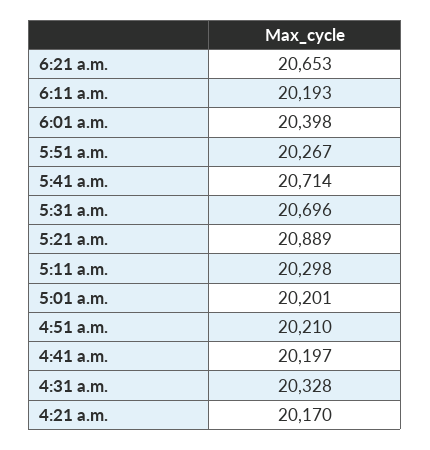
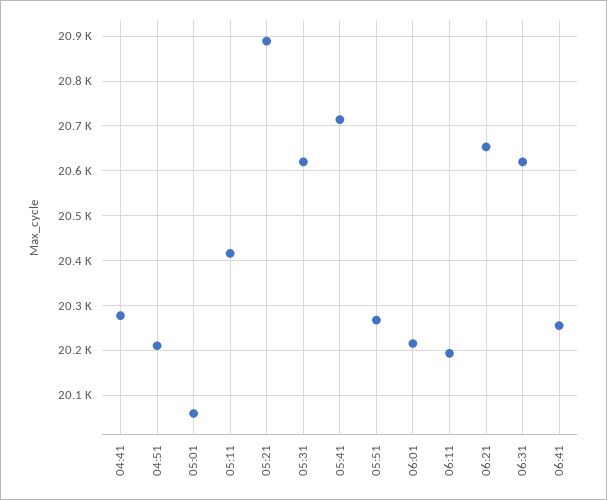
6:01 a.m.: 20398 -> 20220
5:31 a.m.: 20696 -> 20620
5:11 a.m.: 20298 -> 20420
5:01 a.m.: 20201 -> 20060
4:41 a.m.: 20197 -> 20280
4:31 a.m.: 20328 -> none
4:21 a.m.: 20170 -> none
06:31: none -> 20620
06:41: none -> 20260

